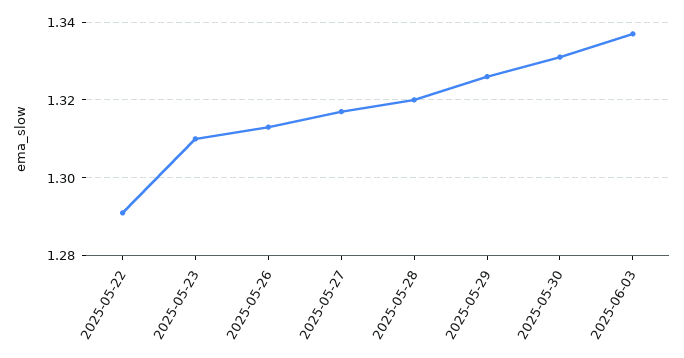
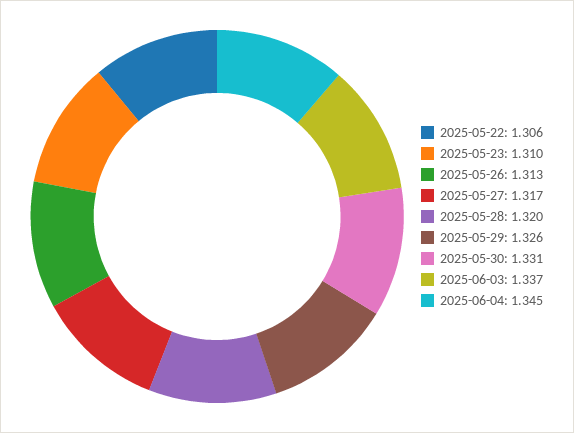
2025-05-22: 1.29 -> 1.306
2025-06-04: none -> 1.345

